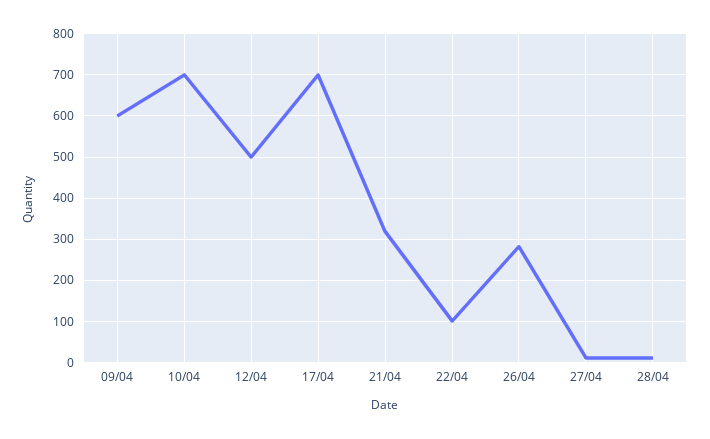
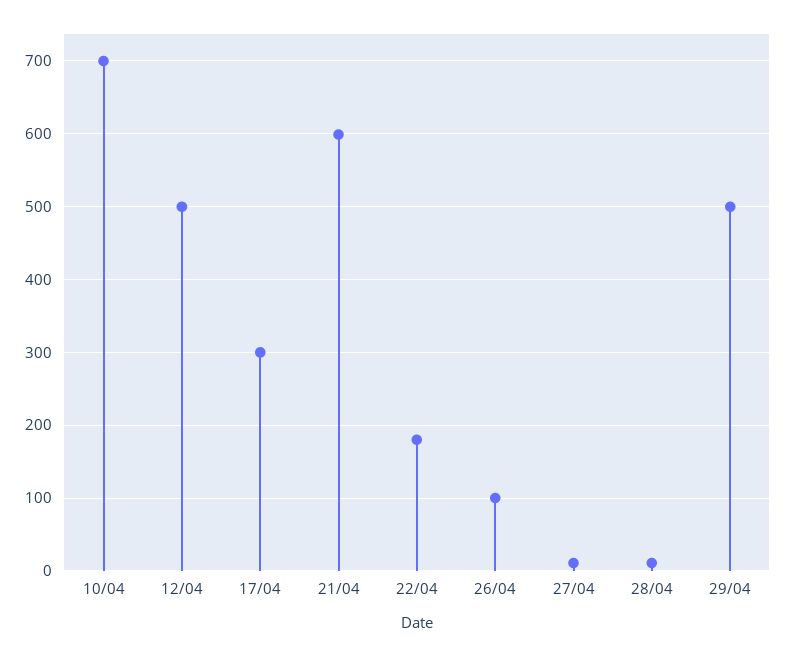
09/04: 600 -> none
17/04: 700 -> 300
21/04: 320 -> 600
22/04: 100 -> 180
26/04: 280 -> 100
29/04: none -> 500

